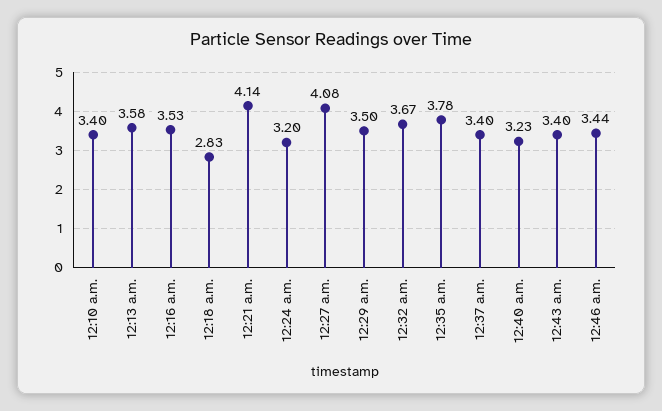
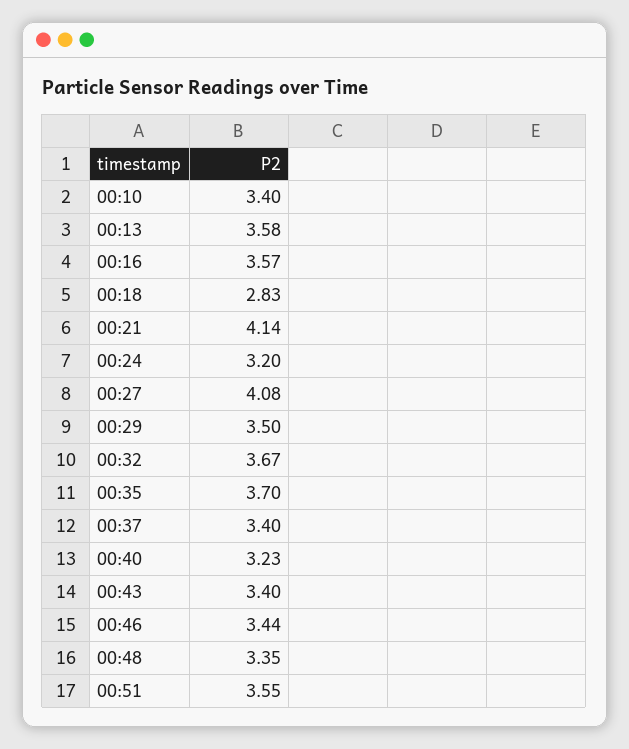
12:16 a.m.: 3.53 -> 3.57
12:35 a.m.: 3.78 -> 3.7
00:48: none -> 3.35
00:51: none -> 3.55

